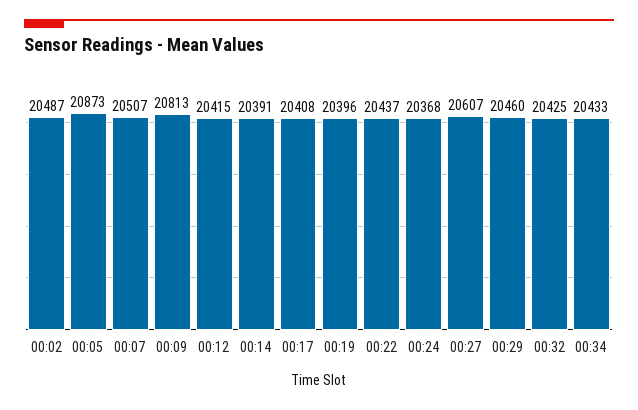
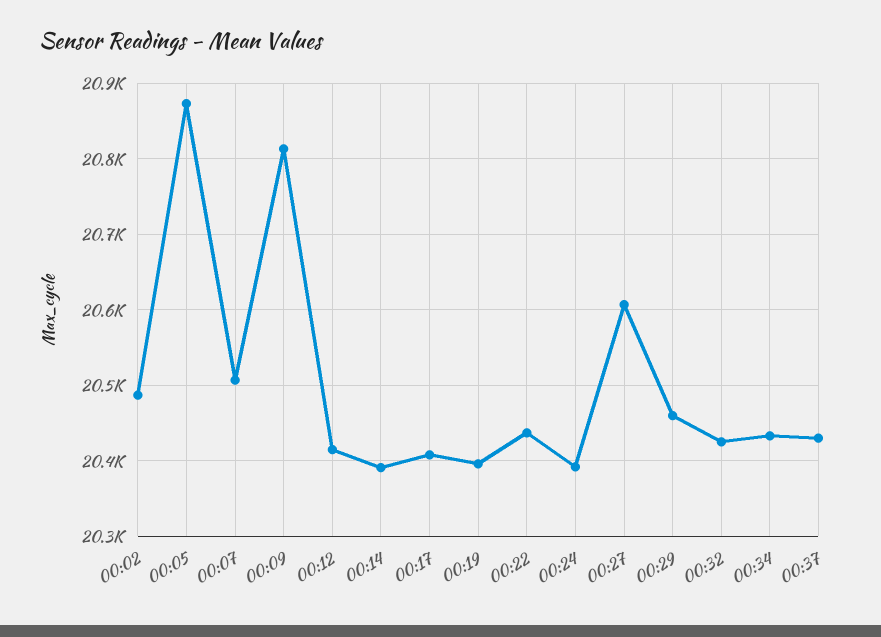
00:24: 20368 -> 20390
00:37: none -> 20430

